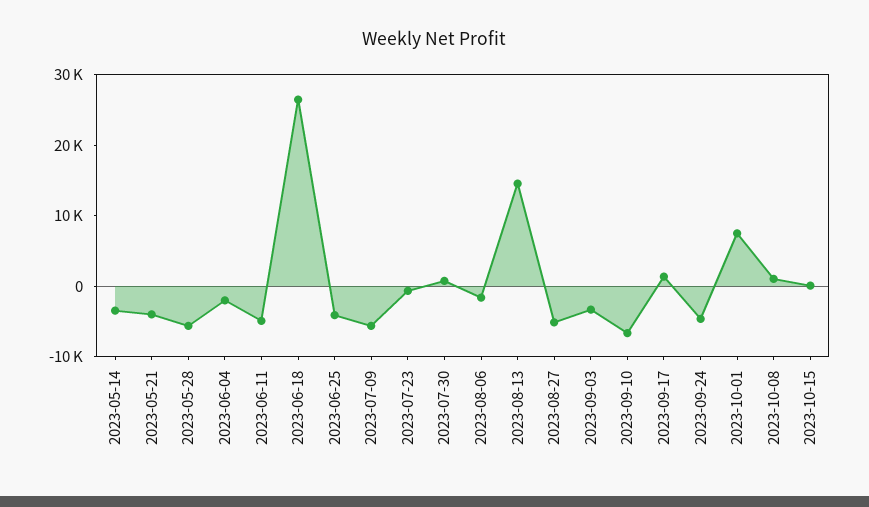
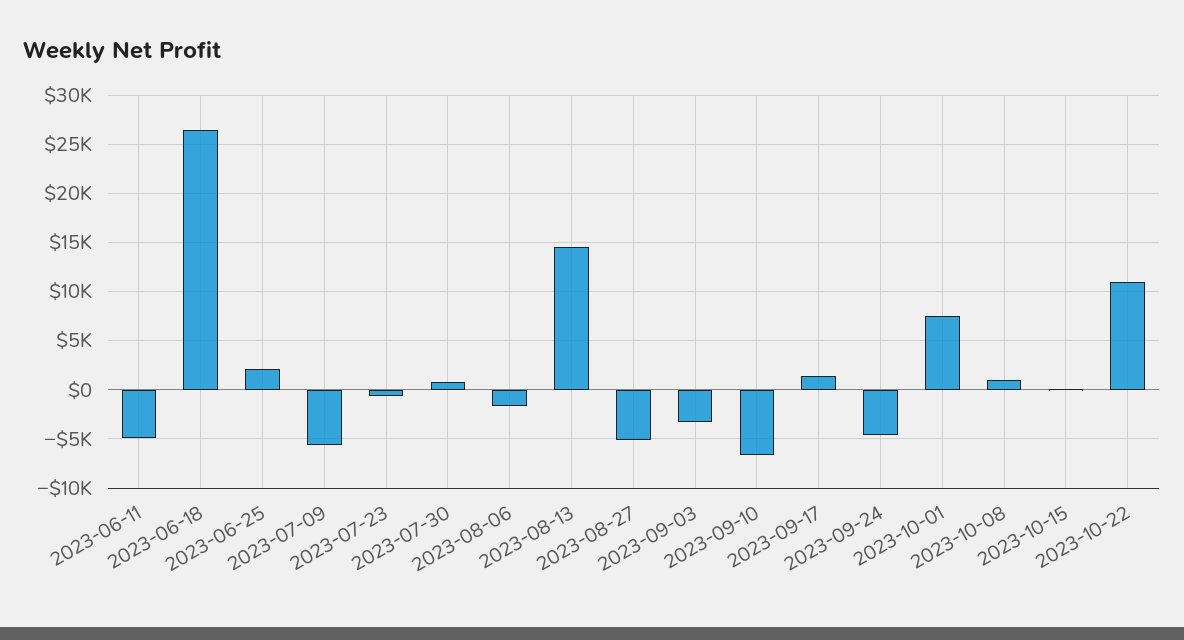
2023-05-14: -4000 -> none
2023-05-21: -4000 -> none
2023-05-28: -6000 -> none
2023-06-04: -2000 -> none
2023-06-25: -4000 -> 2000
2023-10-22: none -> 11000

